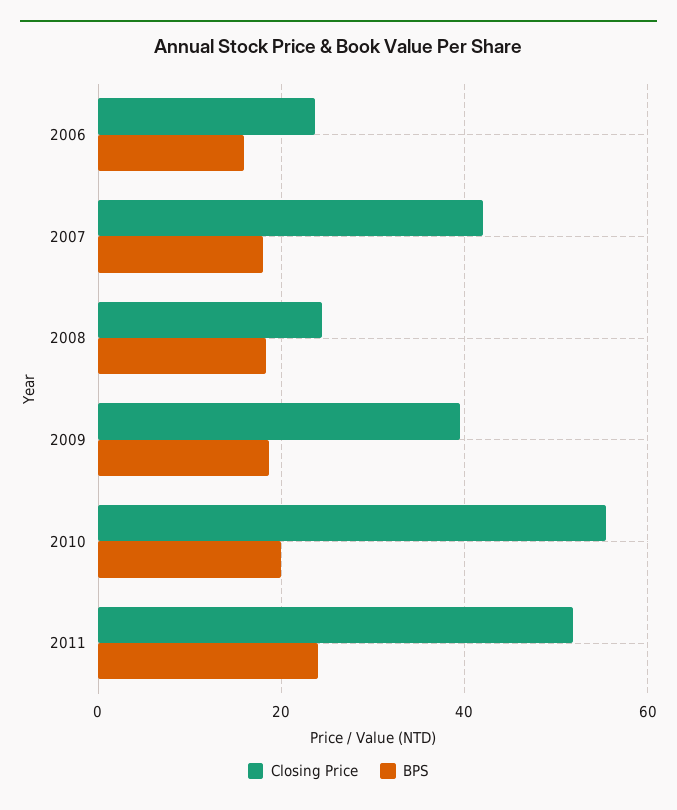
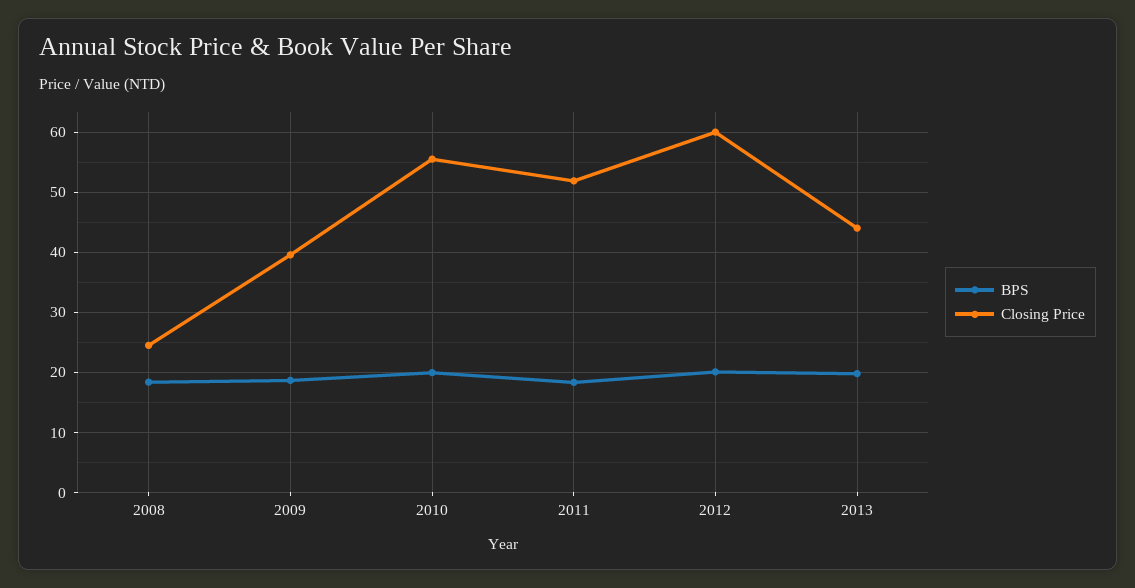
Closing Price, 2006: 24 -> none
BPS, 2006: 16 -> none
Closing Price, 2007: 42 -> none
BPS, 2007: 18 -> none
BPS, 2011: 24 -> 18
BPS, 2012: none -> 20
Closing Price, 2012: none -> 60
BPS, 2013: none -> 20
Closing Price, 2013: none -> 44

